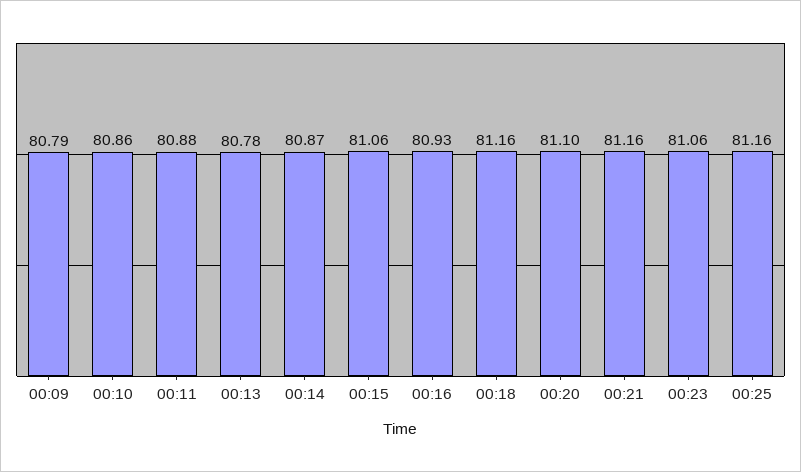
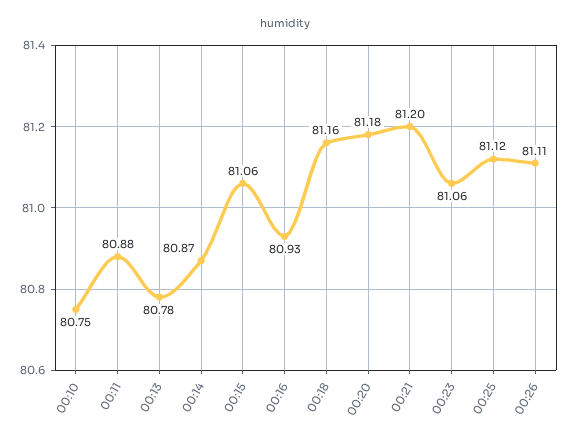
00:09: 80.79 -> none
00:10: 80.86 -> 80.75
00:20: 81.1 -> 81.18
00:21: 81.16 -> 81.2
00:25: 81.16 -> 81.12
00:26: none -> 81.11

